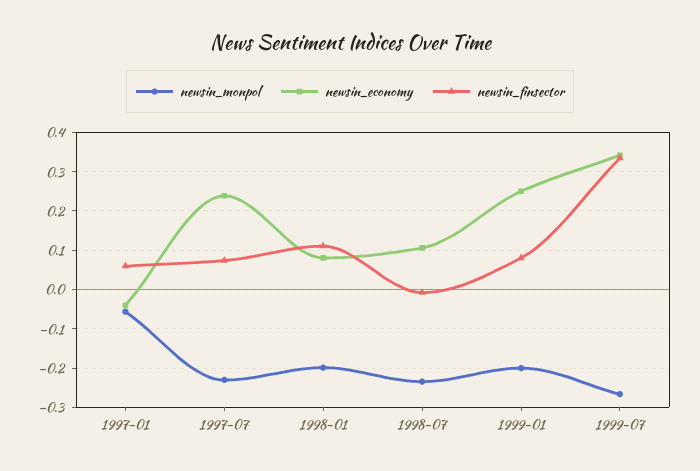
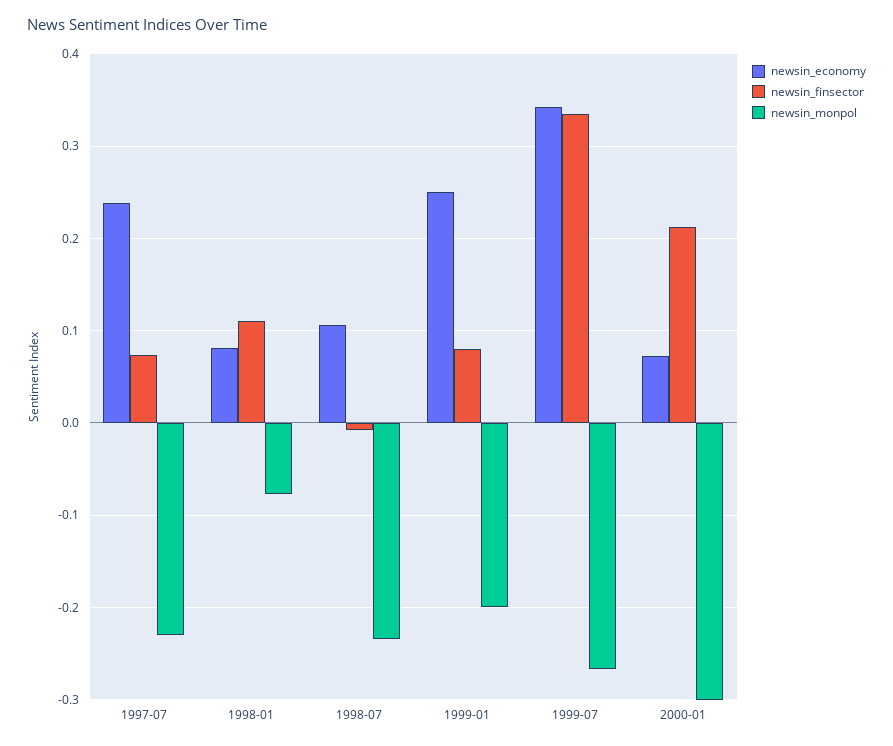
newsin_monpol, 1997-01: -0.06 -> none
newsin_economy, 1997-01: -0.04 -> none
newsin_finsector, 1997-01: 0.06 -> none
newsin_monpol, 1998-01: -0.2 -> -0.08
newsin_economy, 2000-01: none -> 0.07
newsin_finsector, 2000-01: none -> 0.21
newsin_monpol, 2000-01: none -> -0.3

